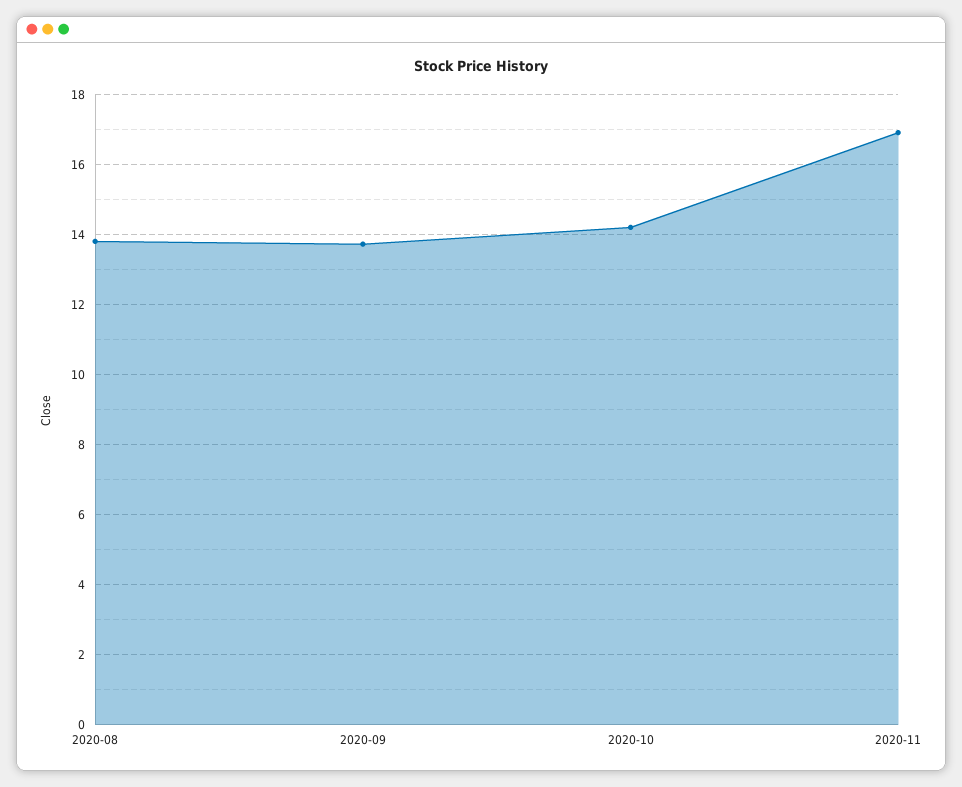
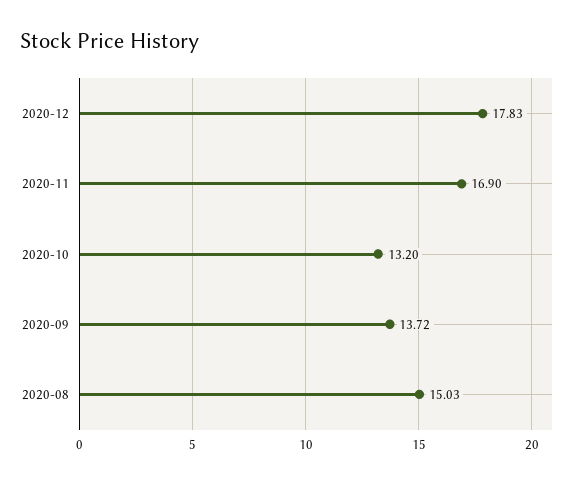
2020-08: 13.8 -> 15.03
2020-10: 14.2 -> 13.2
2020-12: none -> 17.83

